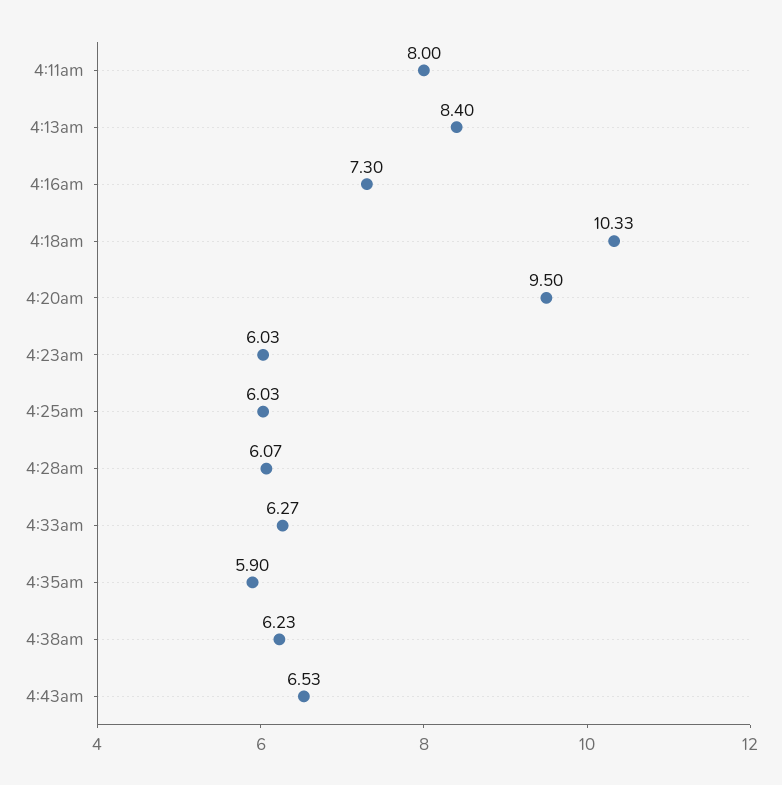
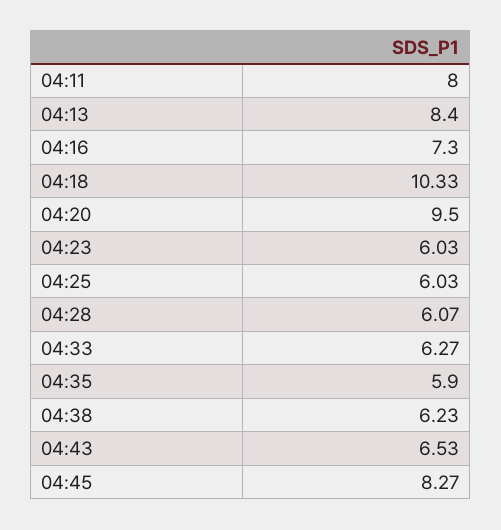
04:45: none -> 8.27

